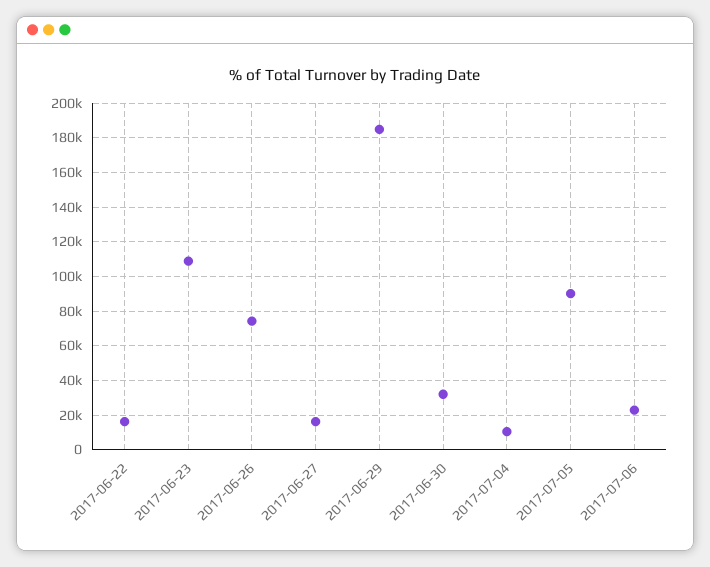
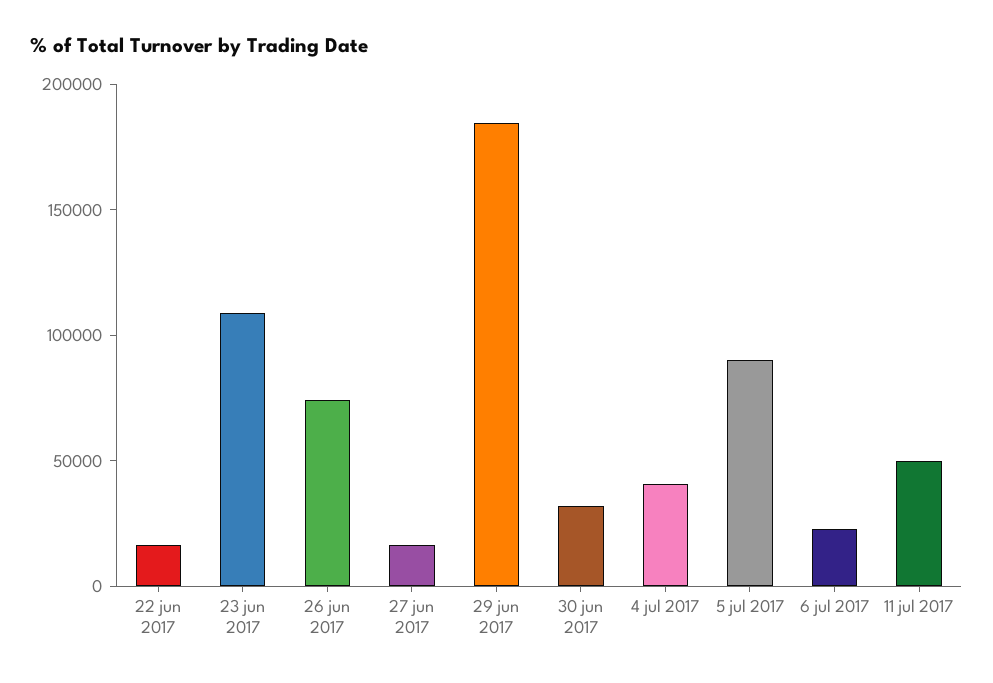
2017-07-04: 10000 -> 40000
11 jul 2017: none -> 50000

